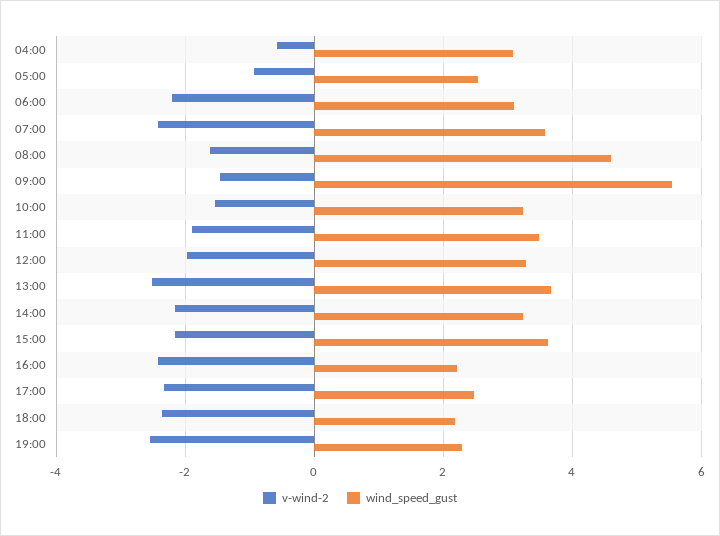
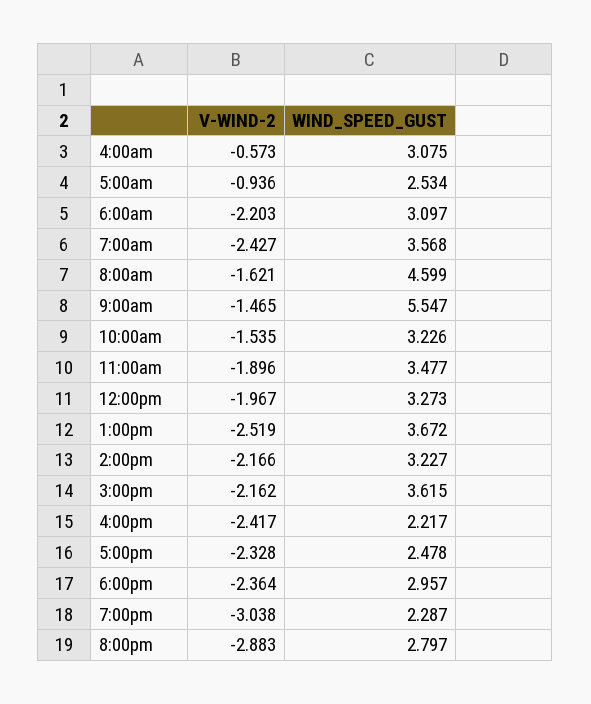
wind_speed_gust, 18:00: 2.2 -> 2.957
v-wind-2, 19:00: -2.6 -> -3.038
v-wind-2, 8:00pm: none -> -2.883
wind_speed_gust, 8:00pm: none -> 2.797

